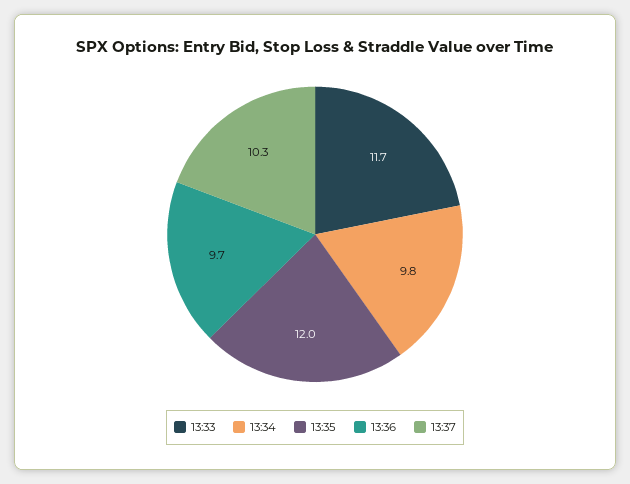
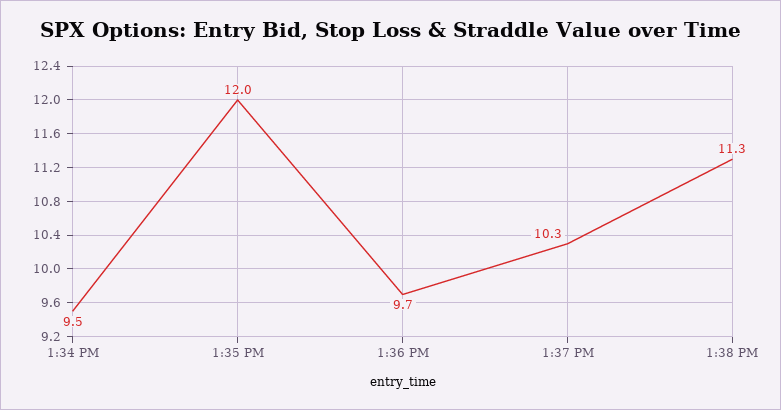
13:33: 11.7 -> none
13:34: 9.8 -> 9.5
1:38 PM: none -> 11.3

